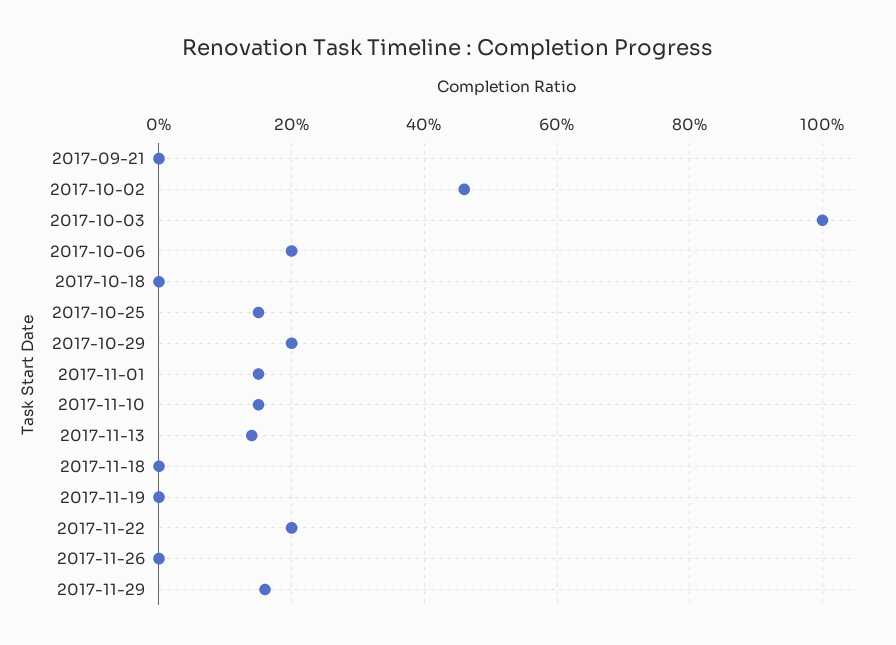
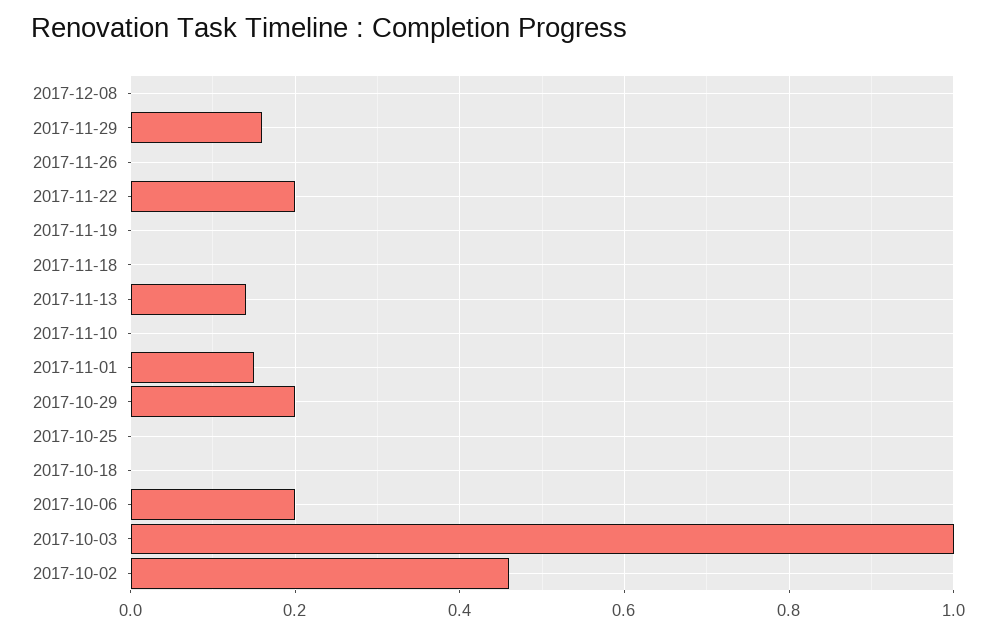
2017-09-21: 0 -> none
2017-10-25: 0.15 -> 0
2017-11-10: 0.15 -> 0
2017-12-08: none -> 0

